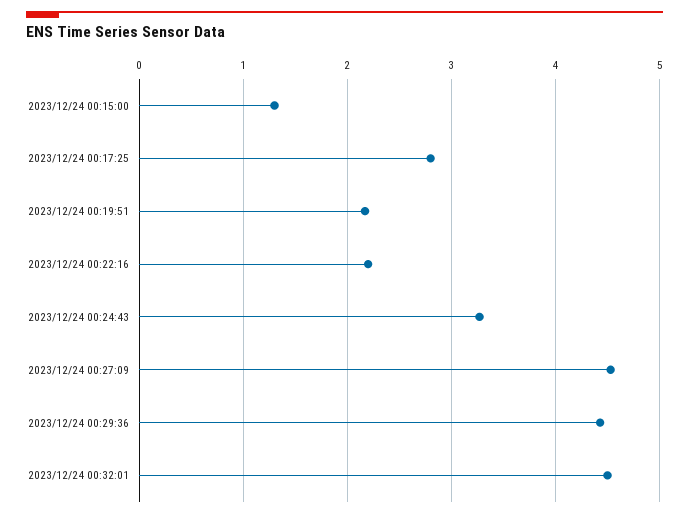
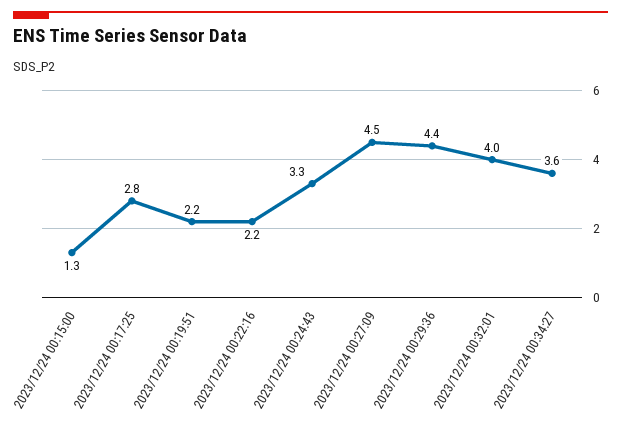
2023/12/24 00:32:01: 4.5 -> 4
2023/12/24 00:34:27: none -> 3.6

